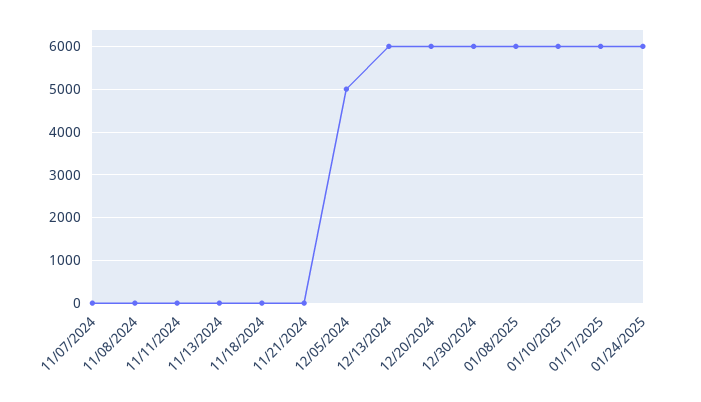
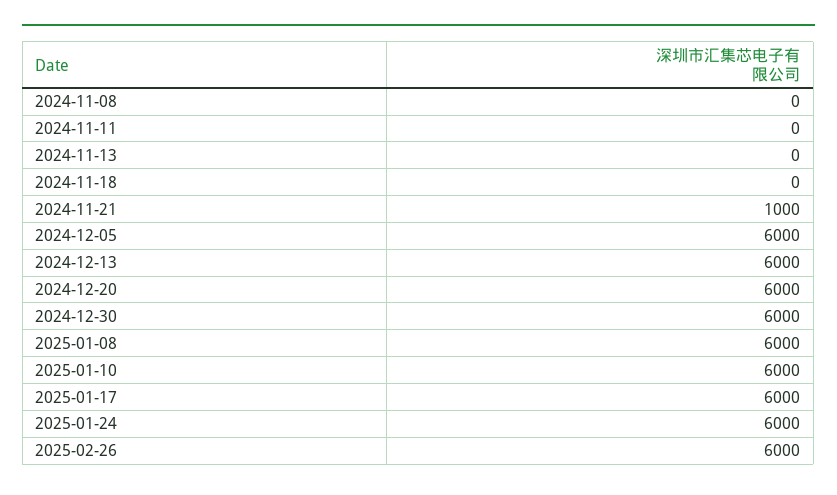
11/07/2024: 0 -> none
11/21/2024: 0 -> 1000
12/05/2024: 5000 -> 6000
2025-02-26: none -> 6000

